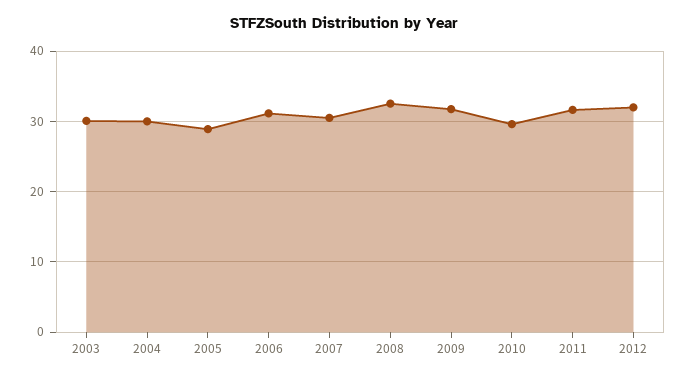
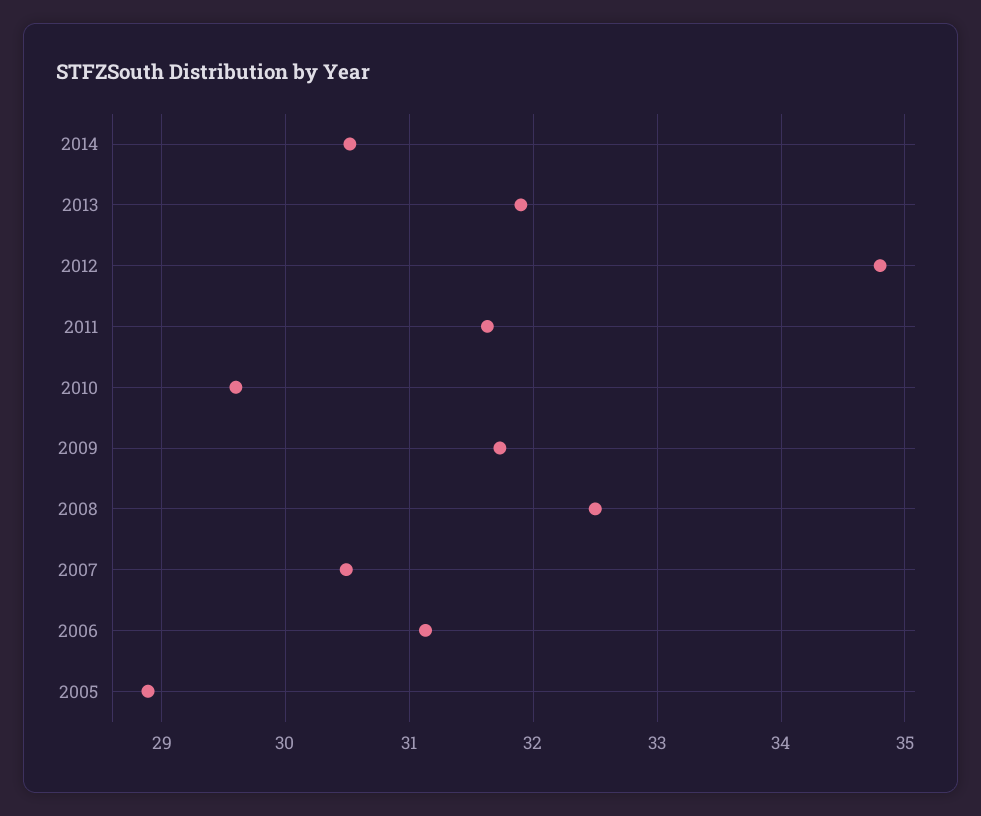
2003: 30 -> none
2004: 30 -> none
2012: 32 -> 34.8
2014: none -> 30.5
2013: none -> 31.9

